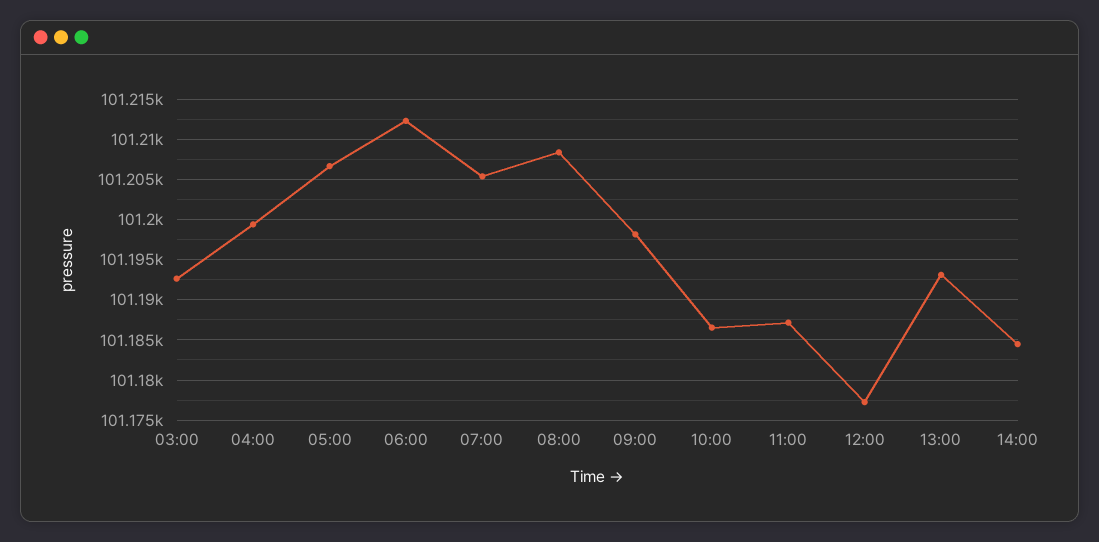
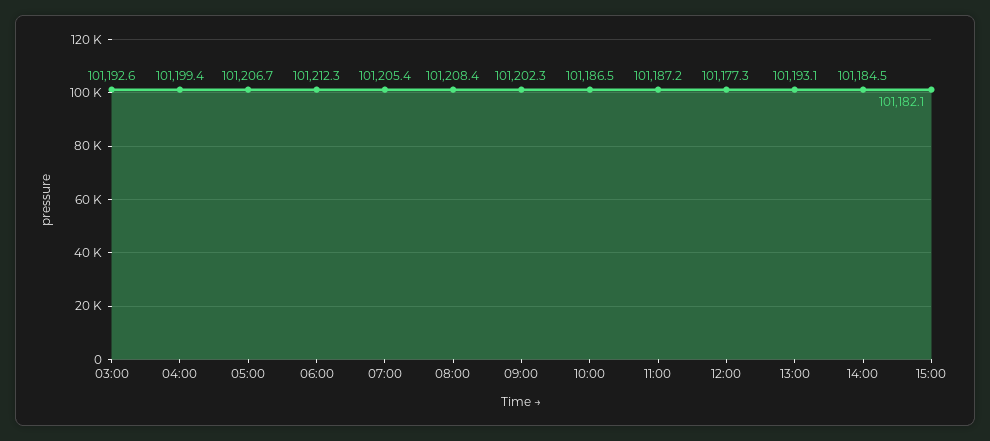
09:00: 101198 -> 101202.3
15:00: none -> 101182.1

